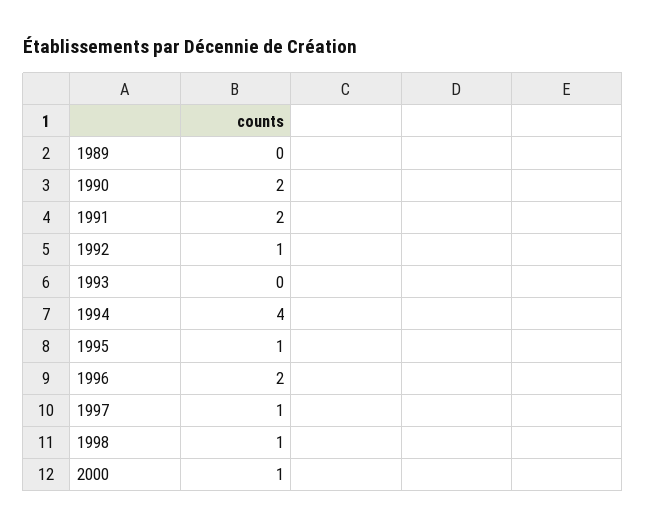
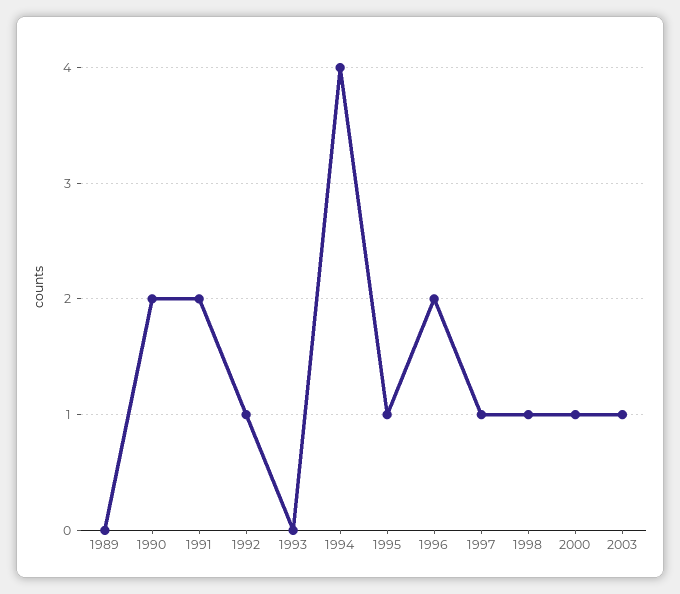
2003: none -> 1

